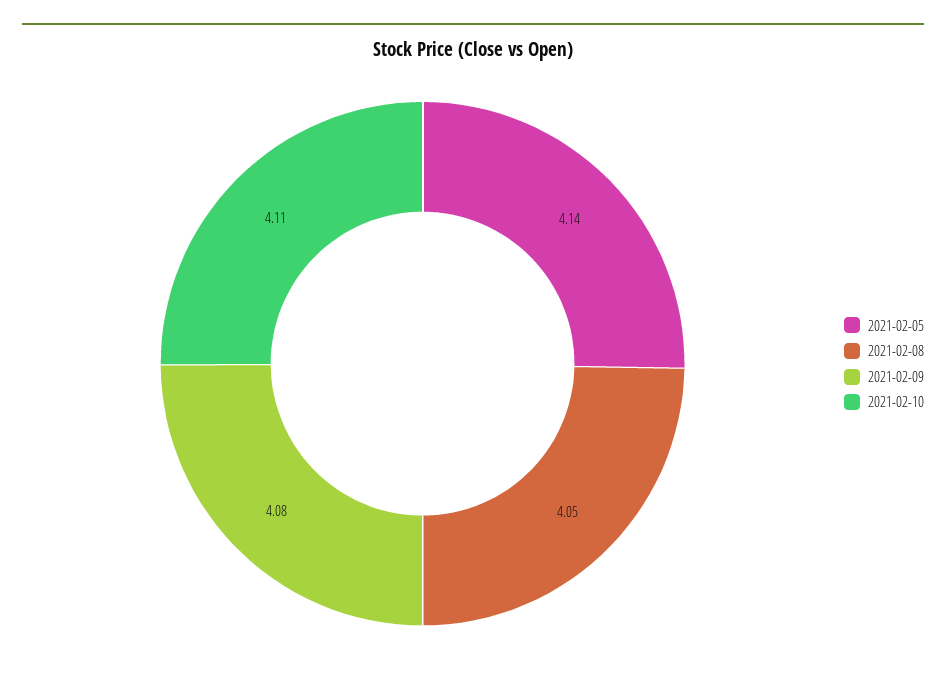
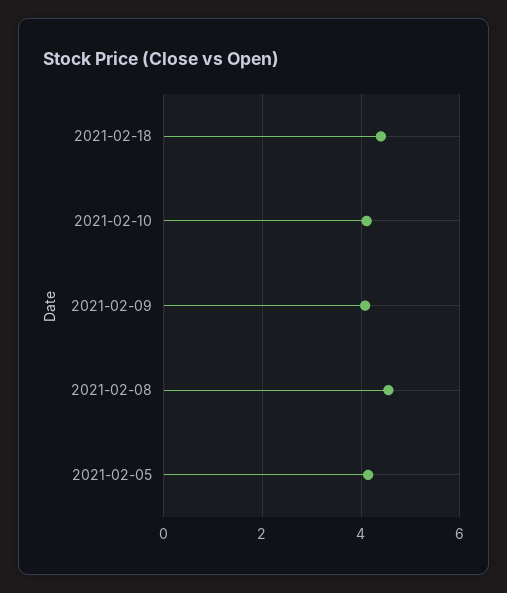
2021-02-08: 4.05 -> 4.6
2021-02-18: none -> 4.4

